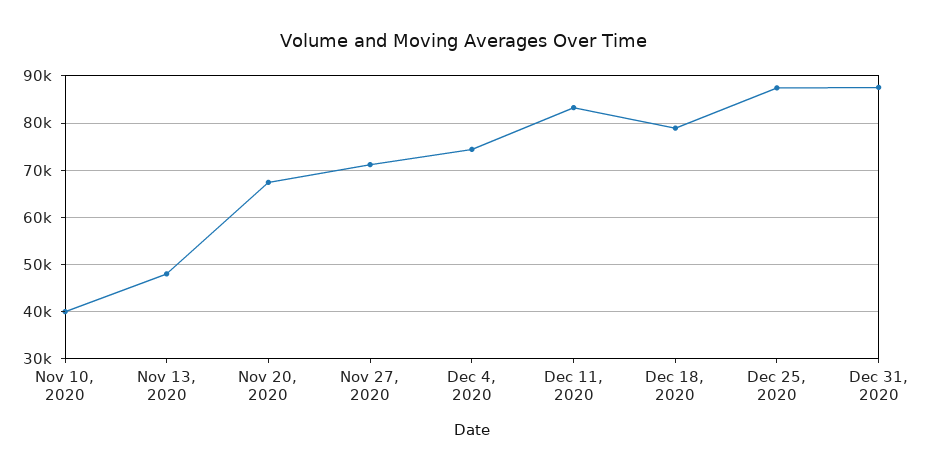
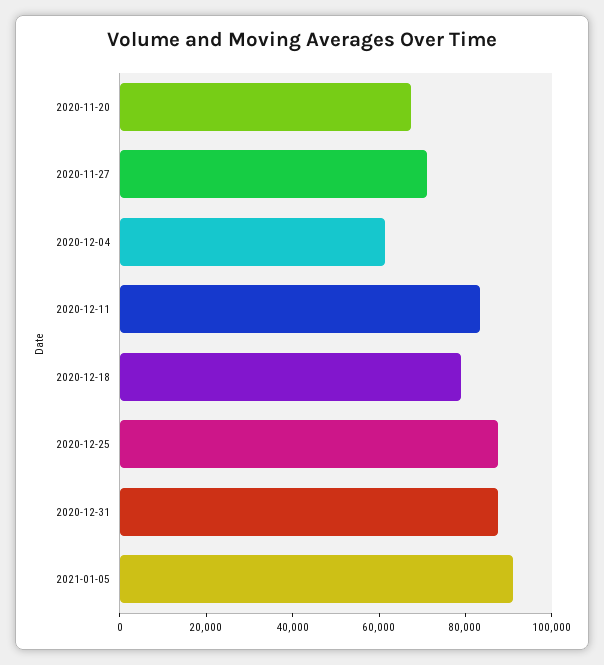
Nov 10, 2020: 40000 -> none
Nov 13, 2020: 48000 -> none
Dec 4, 2020: 74000 -> 60000
2021-01-05: none -> 90000

